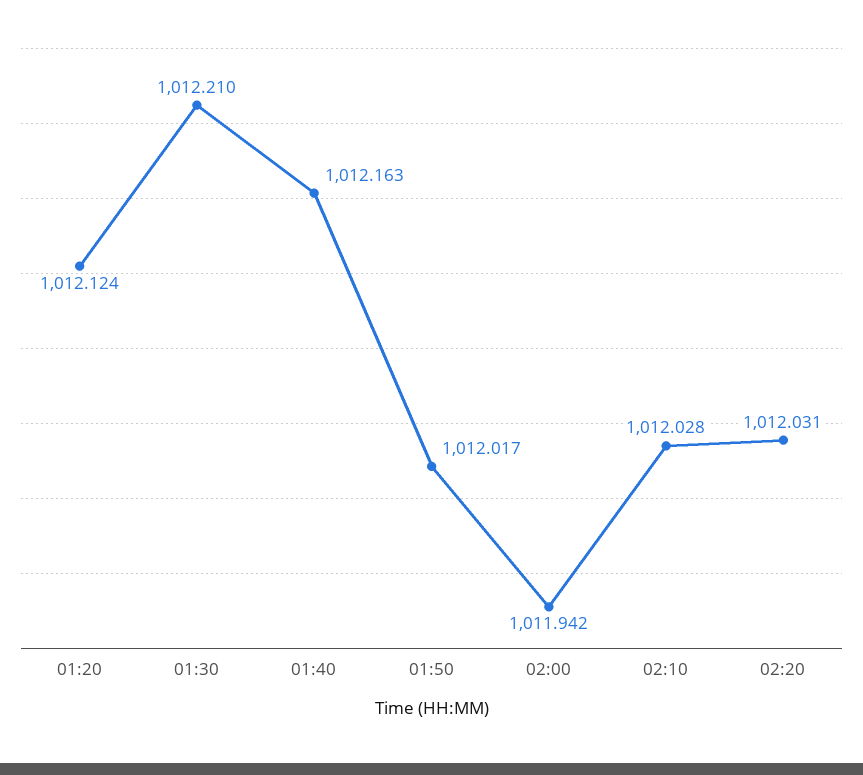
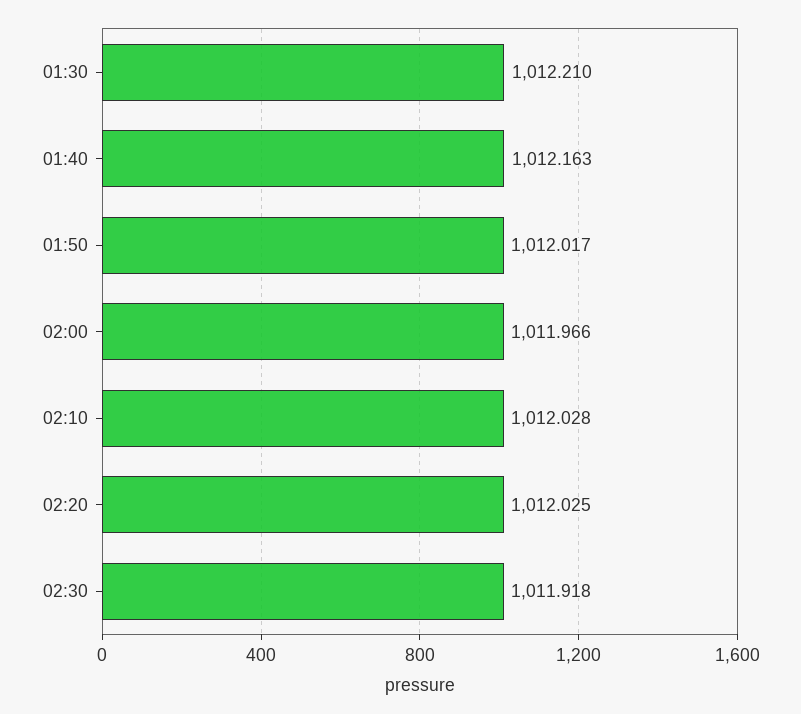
01:20: 1012.124 -> none
02:00: 1011.942 -> 1011.966
02:20: 1012.031 -> 1012.025
02:30: none -> 1011.918

